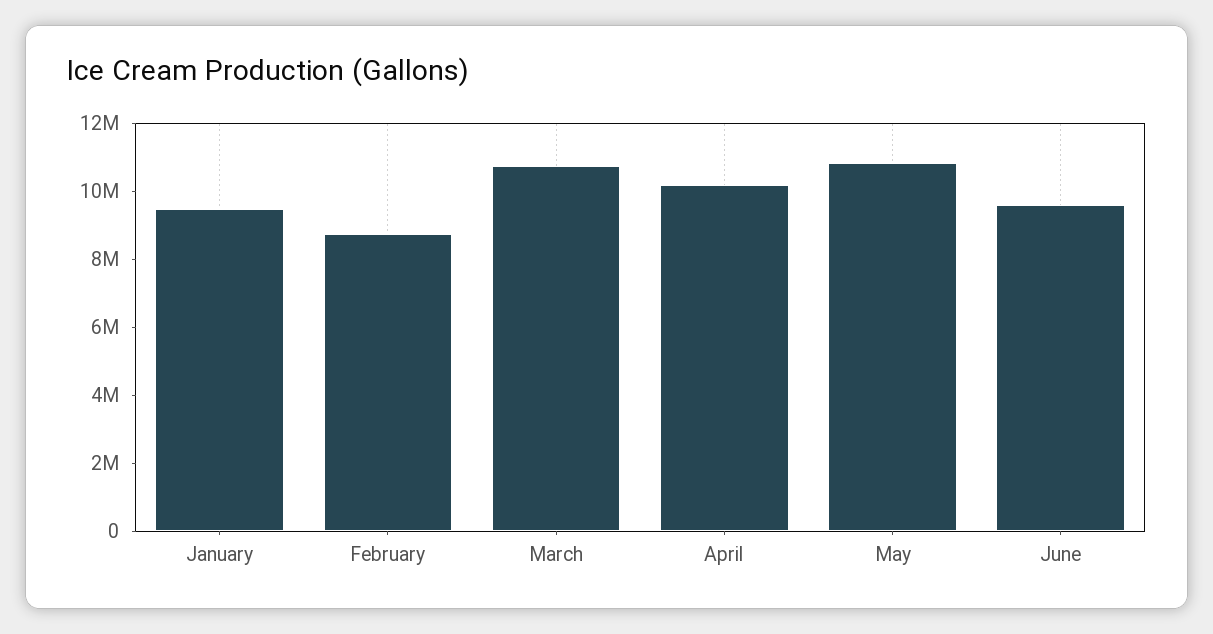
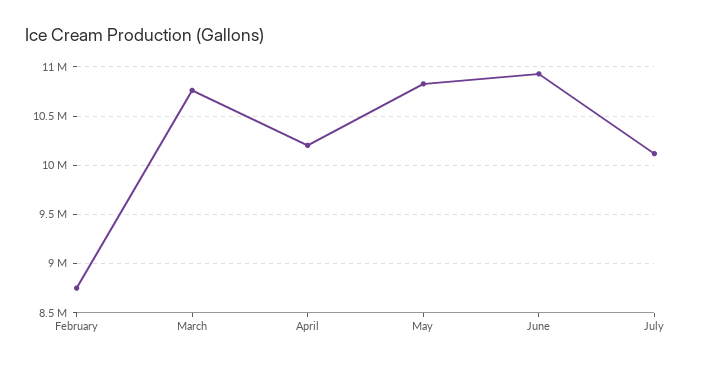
January: 9500000 -> none
June: 9500000 -> 10900000
July: none -> 10100000

